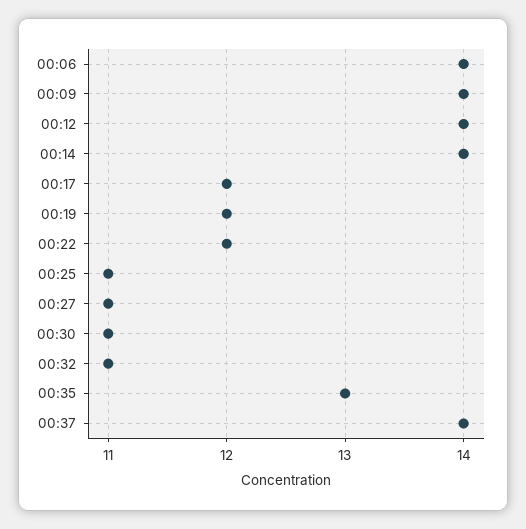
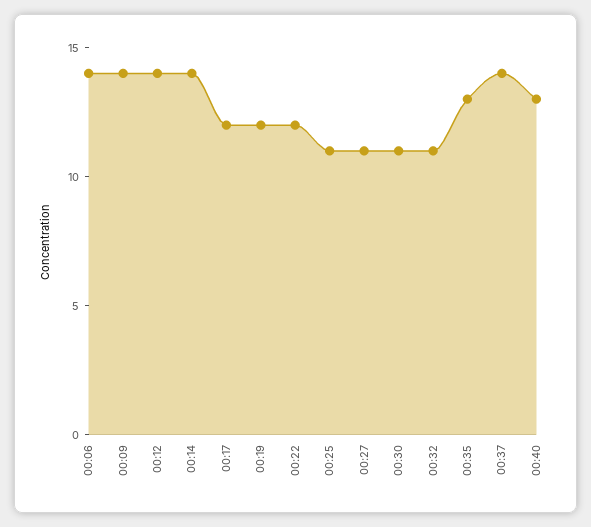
00:40: none -> 13

